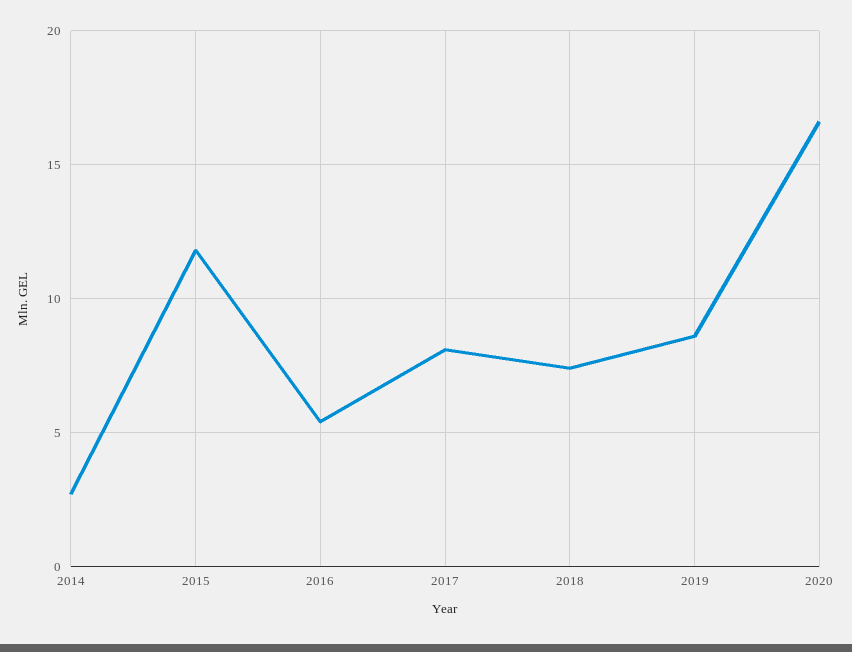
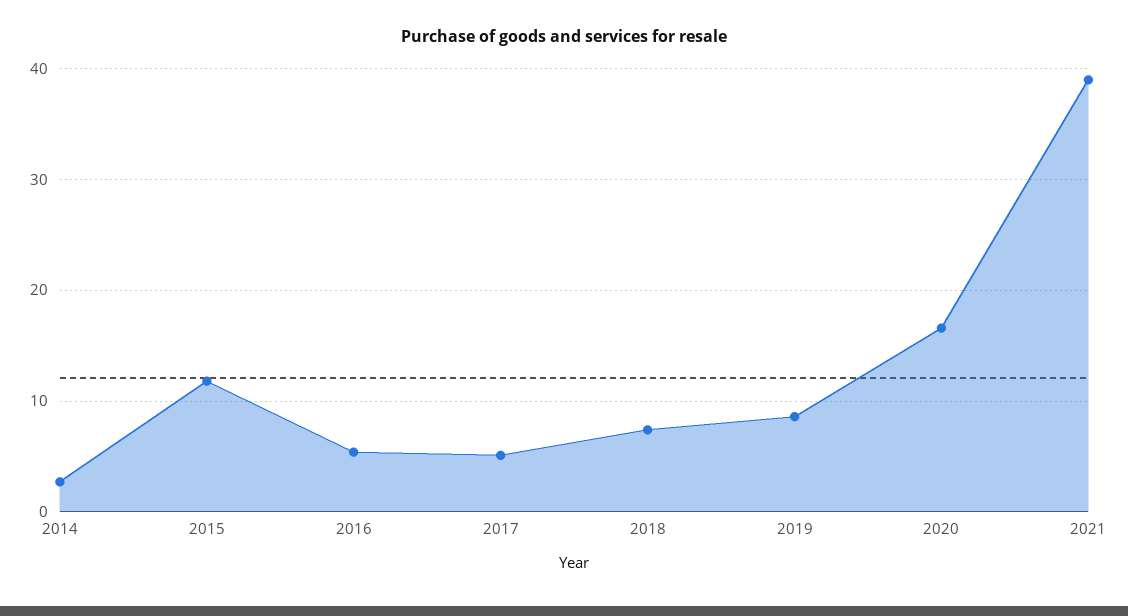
2017: 8 -> 5
2021: none -> 39

